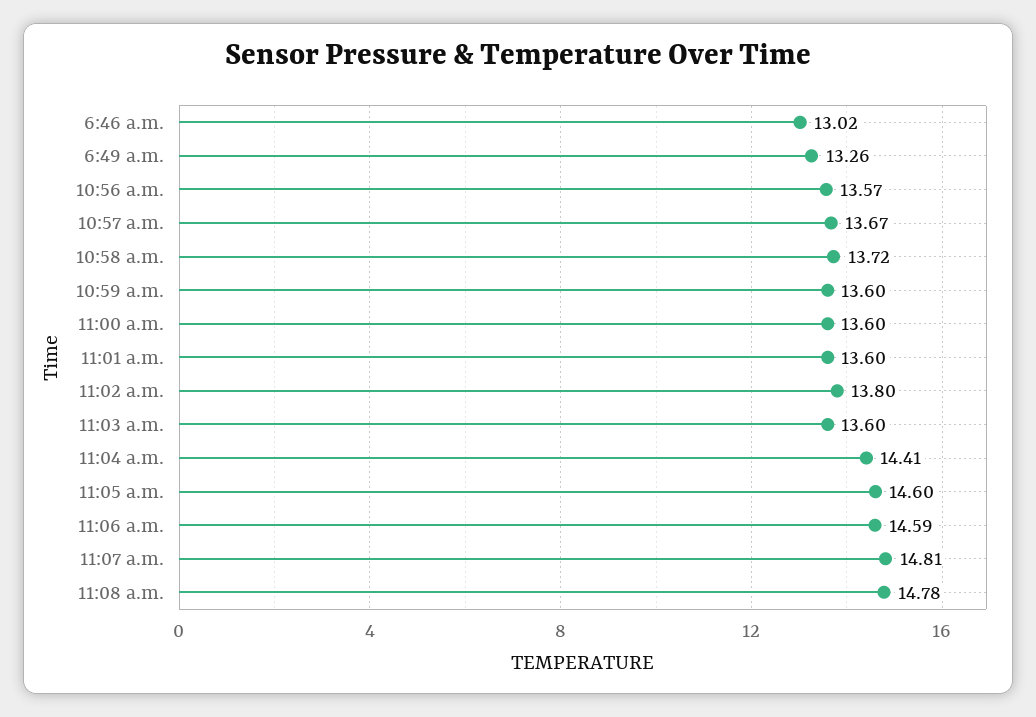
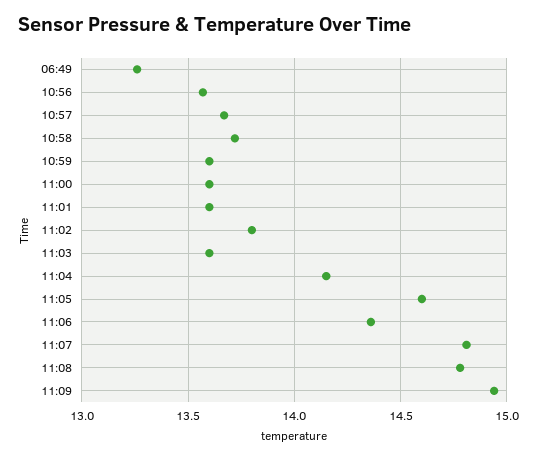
6:46 a.m.: 13.02 -> none
11:04 a.m.: 14.41 -> 14.15
11:06 a.m.: 14.59 -> 14.35
11:09: none -> 14.95

